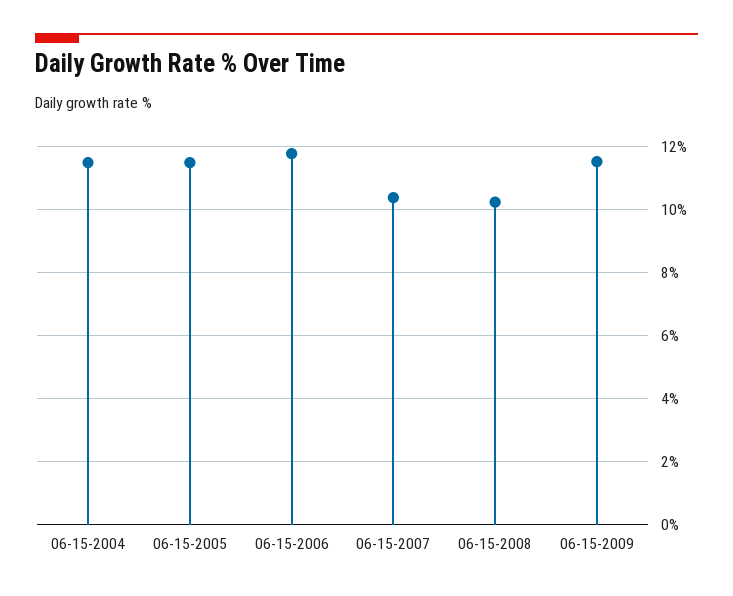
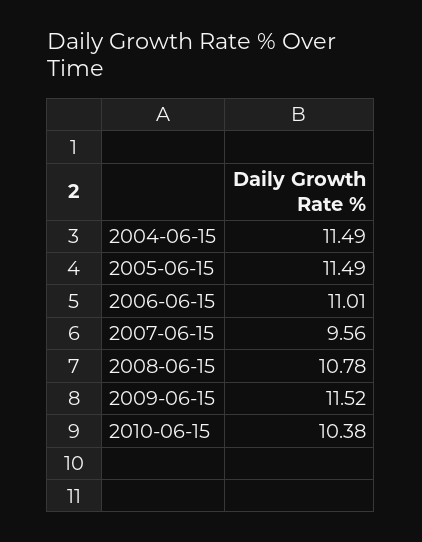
06-15-2006: 11.8 -> 11.01
06-15-2007: 10.4 -> 9.56
06-15-2008: 10.2 -> 10.78
2010-06-15: none -> 10.38

